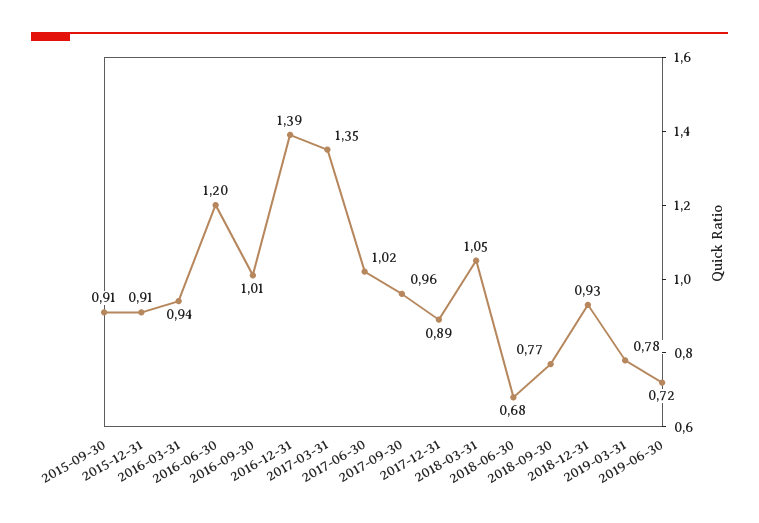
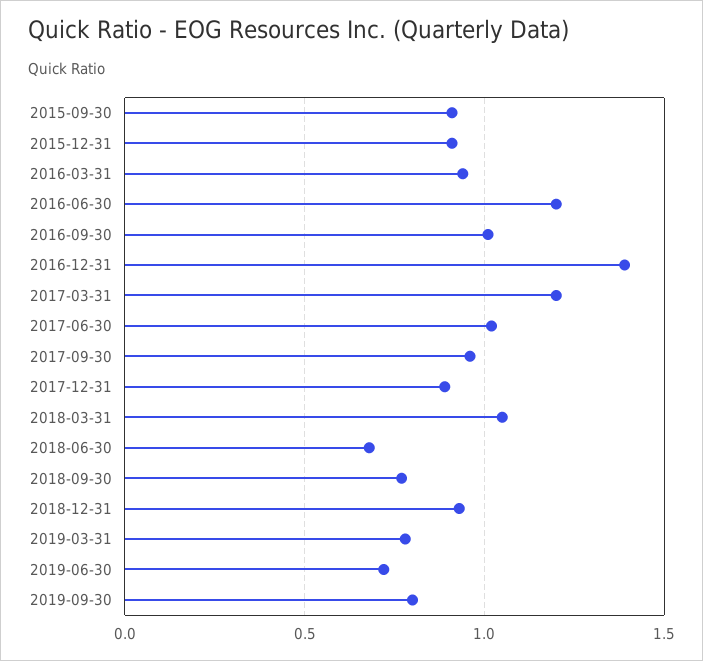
2017-03-31: 1.35 -> 1.2
2019-09-30: none -> 0.8

